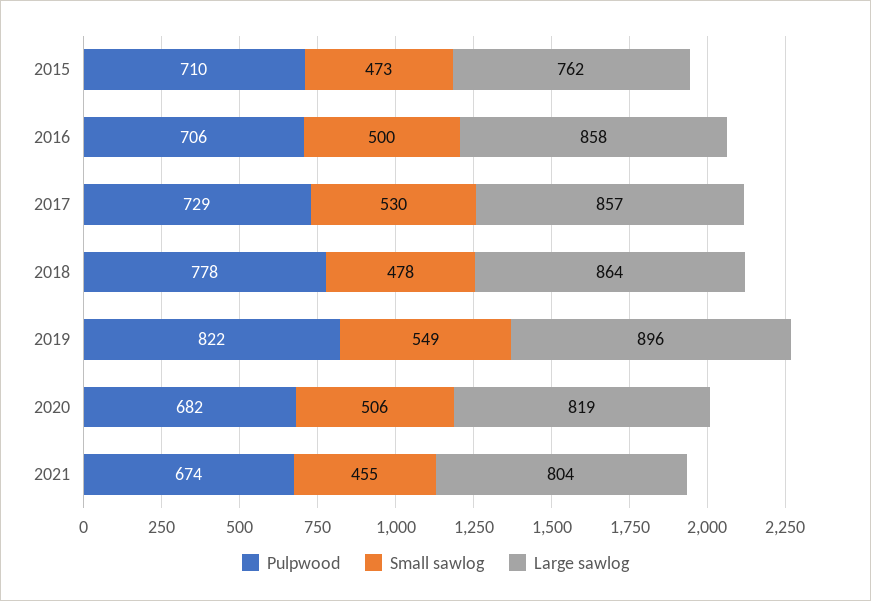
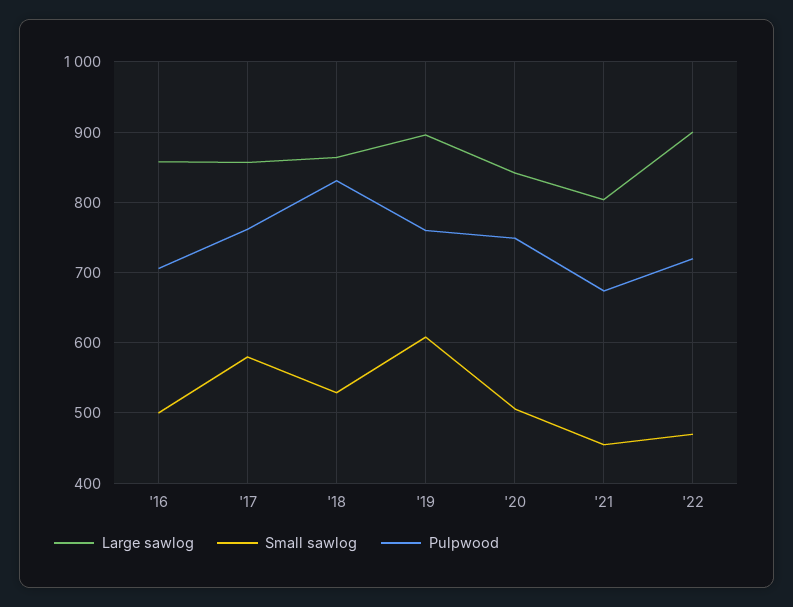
Pulpwood, 2015: 710 -> none
Small sawlog, 2015: 473 -> none
Large sawlog, 2015: 762 -> none
Pulpwood, 2017: 729 -> 760
Small sawlog, 2017: 530 -> 580
Pulpwood, 2018: 778 -> 830
Small sawlog, 2018: 478 -> 530
Pulpwood, 2019: 822 -> 760
Small sawlog, 2019: 549 -> 610
Pulpwood, 2020: 682 -> 750
Large sawlog, 2020: 819 -> 840
Large sawlog, '22: none -> 900
Small sawlog, '22: none -> 470
Pulpwood, '22: none -> 720

